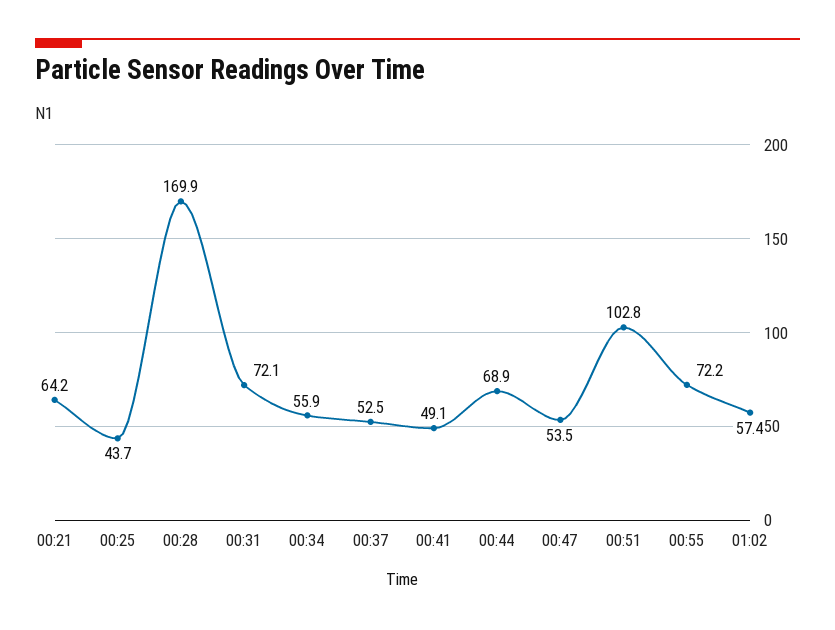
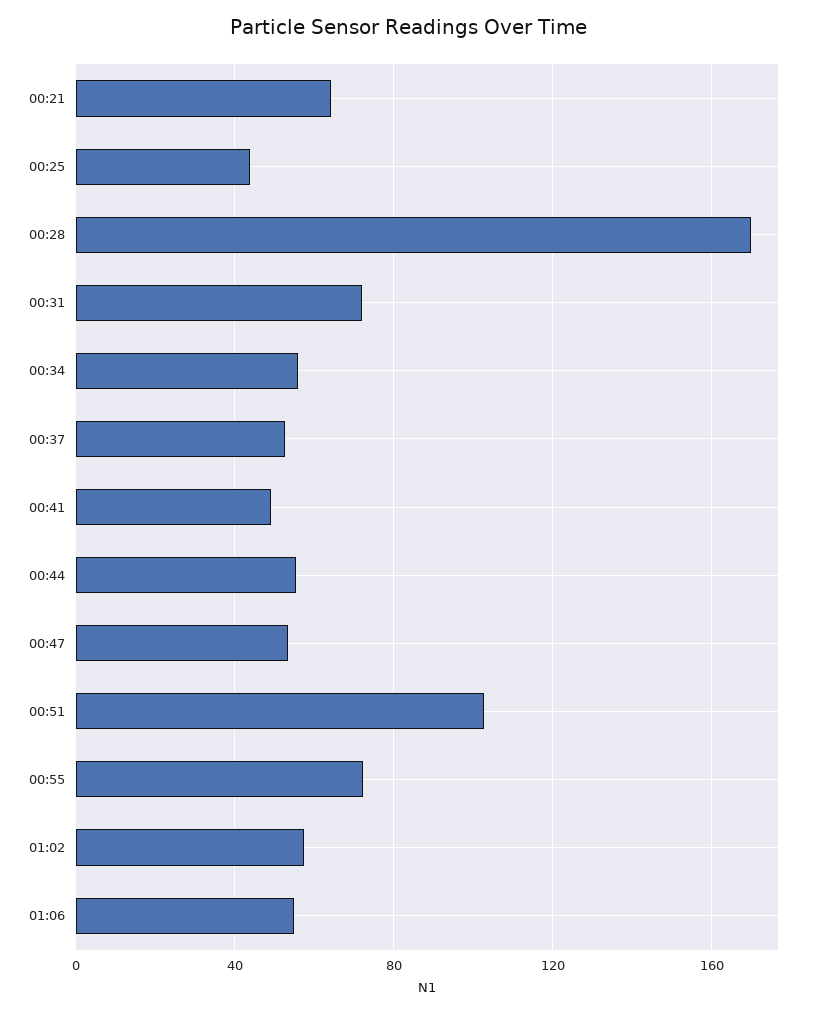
00:44: 68.9 -> 55
01:06: none -> 55

